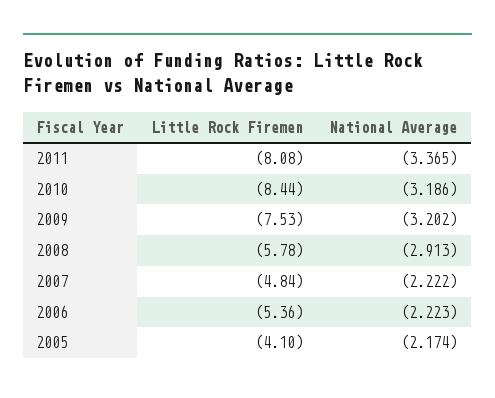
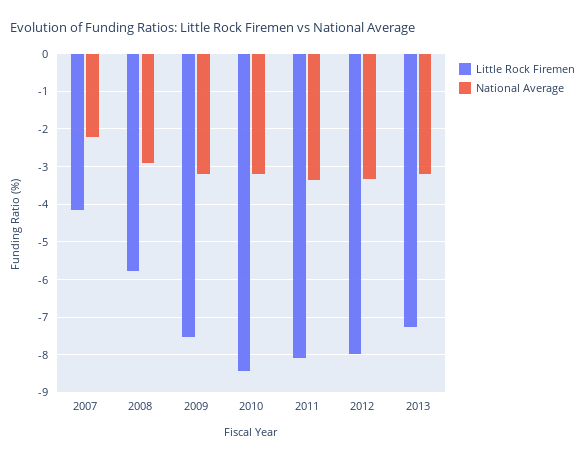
Little Rock Firemen, 2007: -4.84 -> -4.2
Little Rock Firemen, 2006: -5.36 -> none
National Average, 2006: -2.223 -> none
Little Rock Firemen, 2005: -4.1 -> none
National Average, 2005: -2.174 -> none
Little Rock Firemen, 2012: none -> -8
National Average, 2012: none -> -3.4
Little Rock Firemen, 2013: none -> -7.2
National Average, 2013: none -> -3.2

